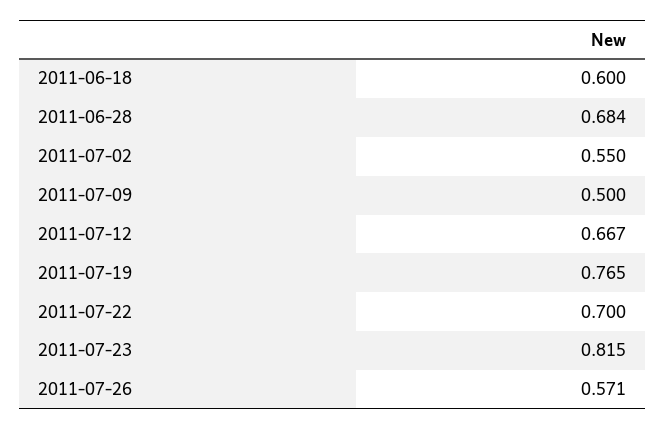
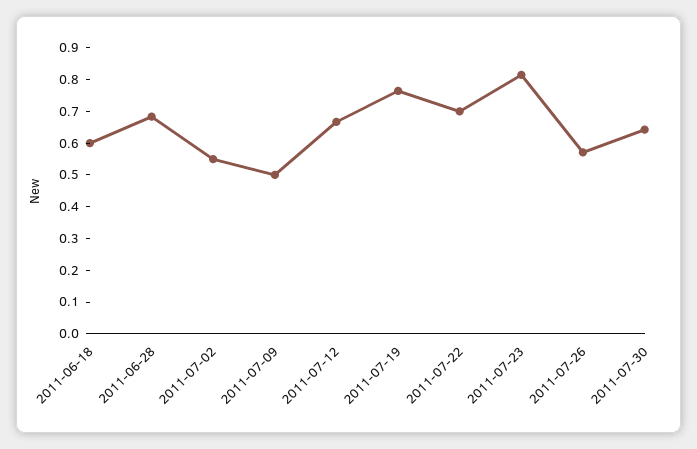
2011-07-30: none -> 0.65

